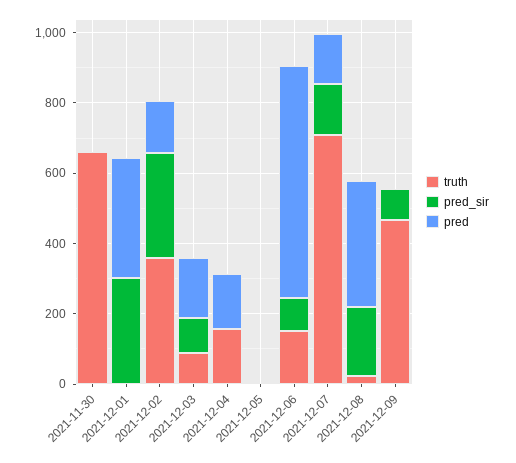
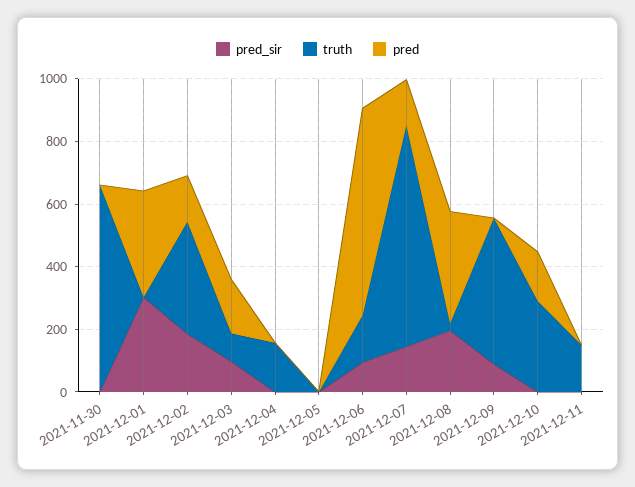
pred_sir, 2021-12-02: 300 -> 200
pred, 2021-12-04: 150 -> 0
pred_sir, 2021-12-10: none -> 0
truth, 2021-12-10: none -> 300
pred, 2021-12-10: none -> 150
pred_sir, 2021-12-11: none -> 0
truth, 2021-12-11: none -> 150
pred, 2021-12-11: none -> 0

